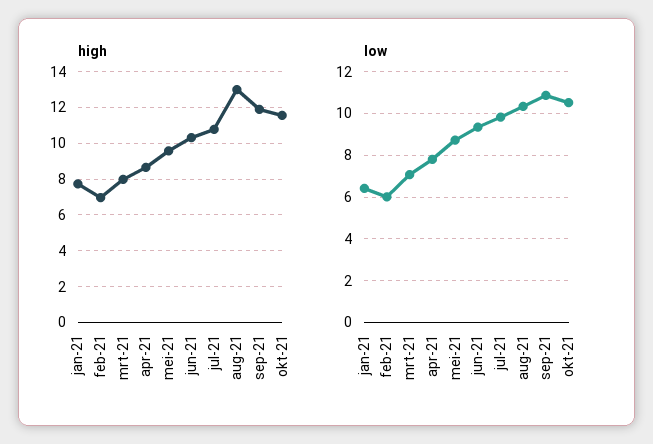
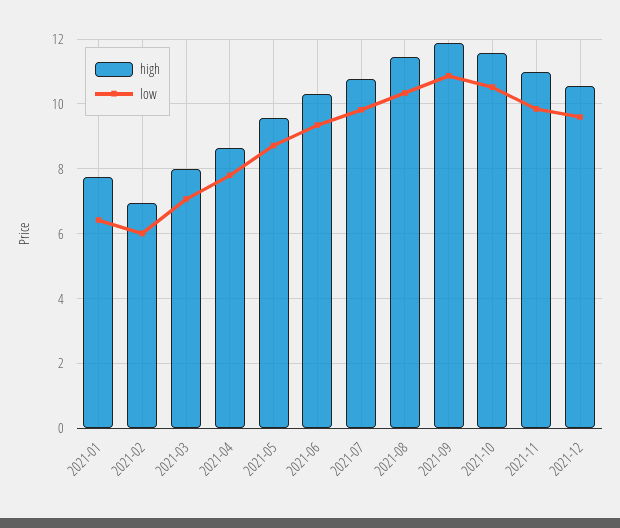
high, aug-21: 13 -> 11.4
high, 2021-11: none -> 11
low, 2021-11: none -> 9.8
high, 2021-12: none -> 10.6
low, 2021-12: none -> 9.6

